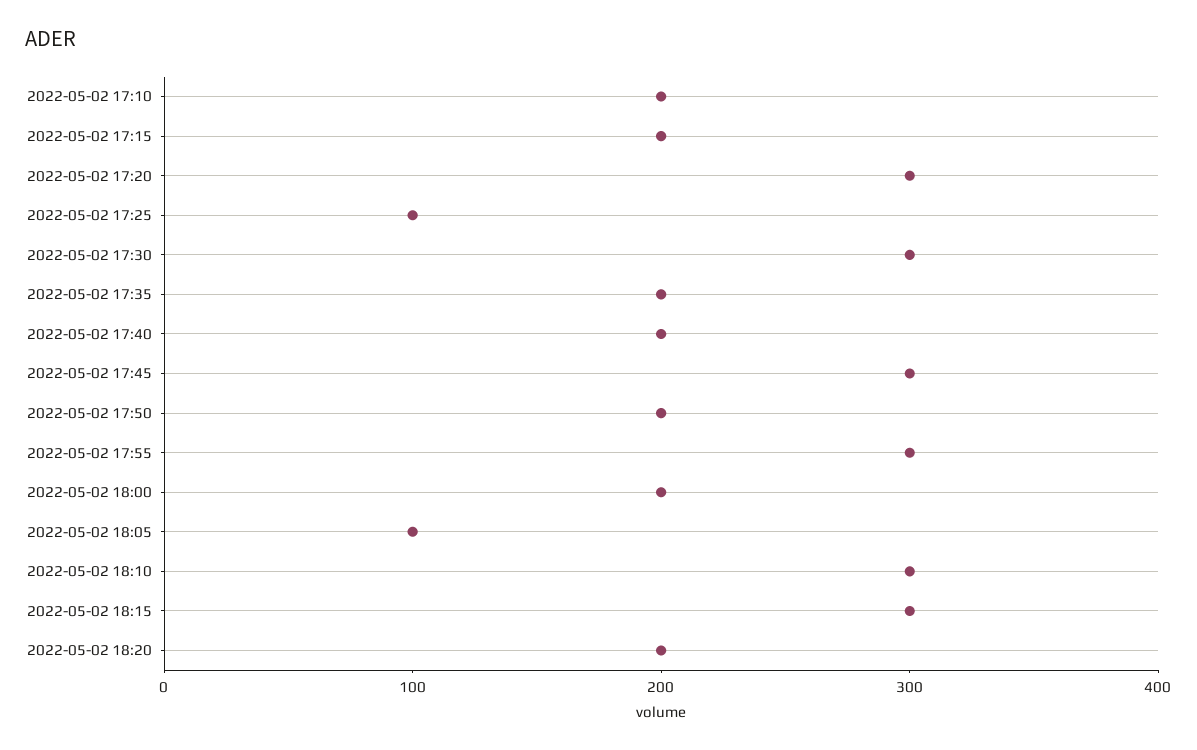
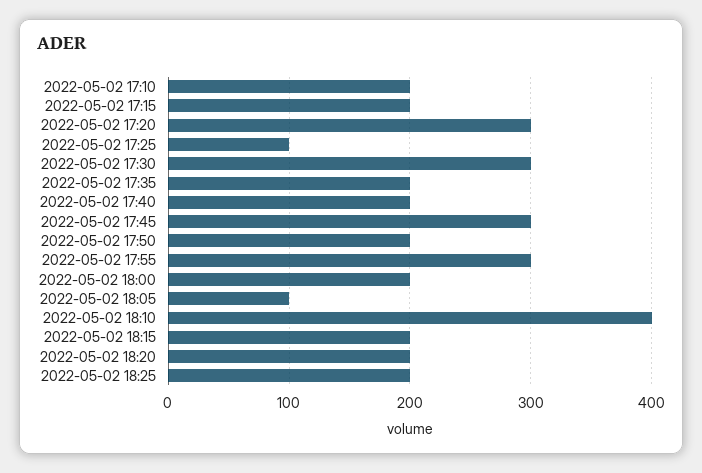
2022-05-02 18:10: 300 -> 400
2022-05-02 18:15: 300 -> 200
2022-05-02 18:25: none -> 200

